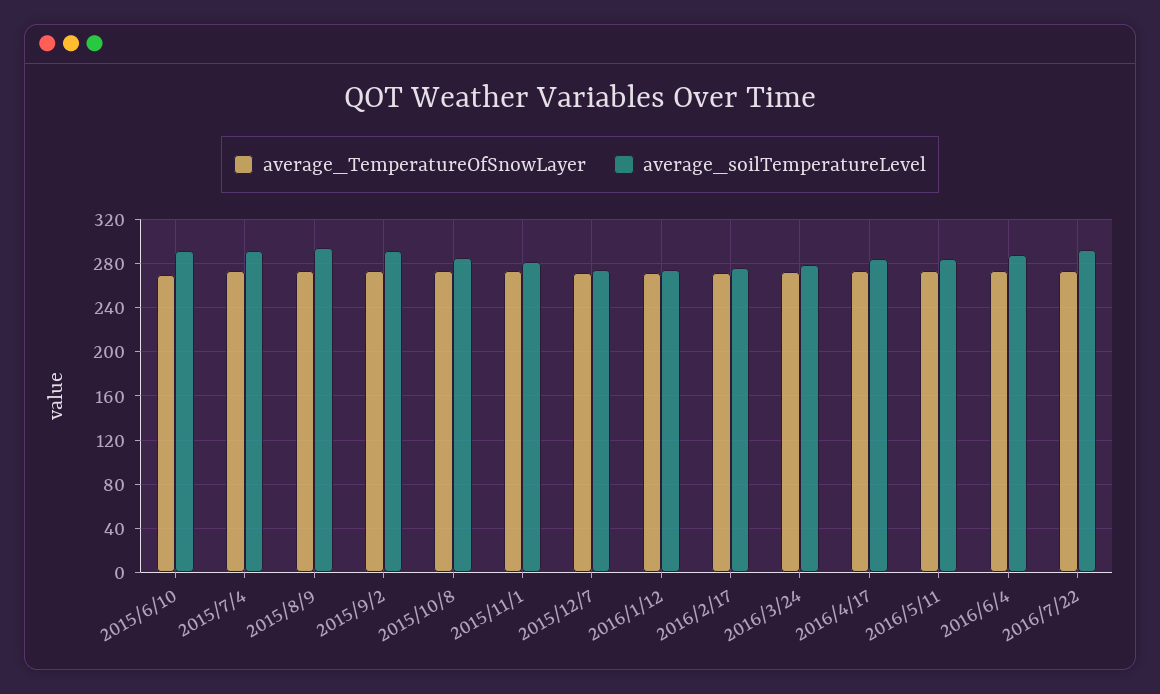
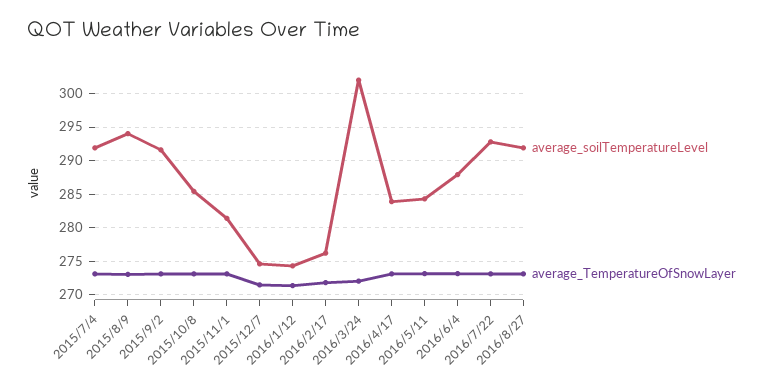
average_TemperatureOfSnowLayer, 2015/6/10: 270 -> none
average_soilTemperatureLevel, 2015/6/10: 290 -> none
average_soilTemperatureLevel, 2016/3/24: 280 -> 302
average_soilTemperatureLevel, 2016/8/27: none -> 292
average_TemperatureOfSnowLayer, 2016/8/27: none -> 273

